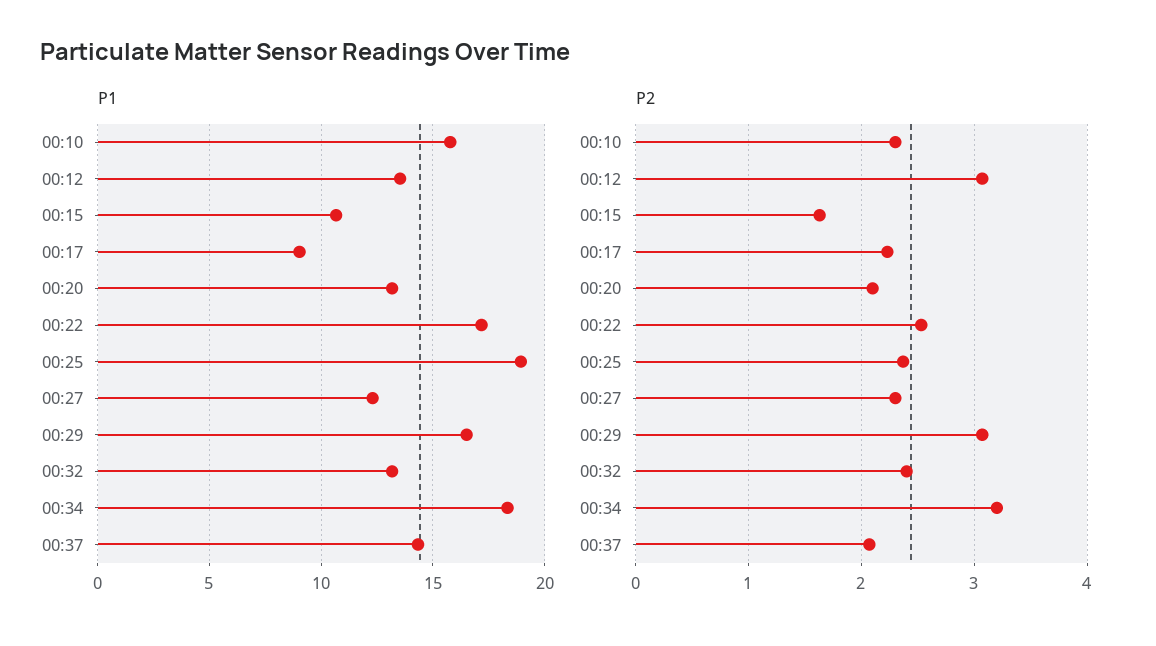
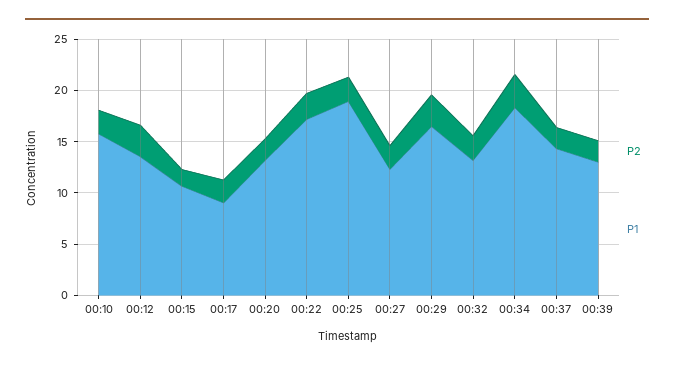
P2, 00:39: none -> 2
P1, 00:39: none -> 13

